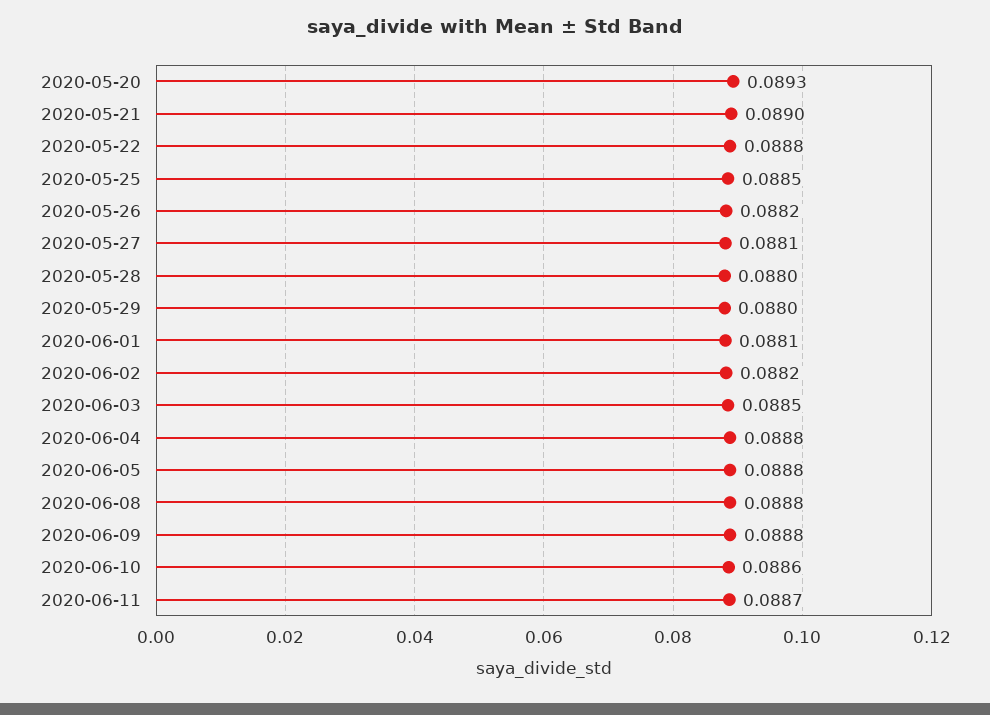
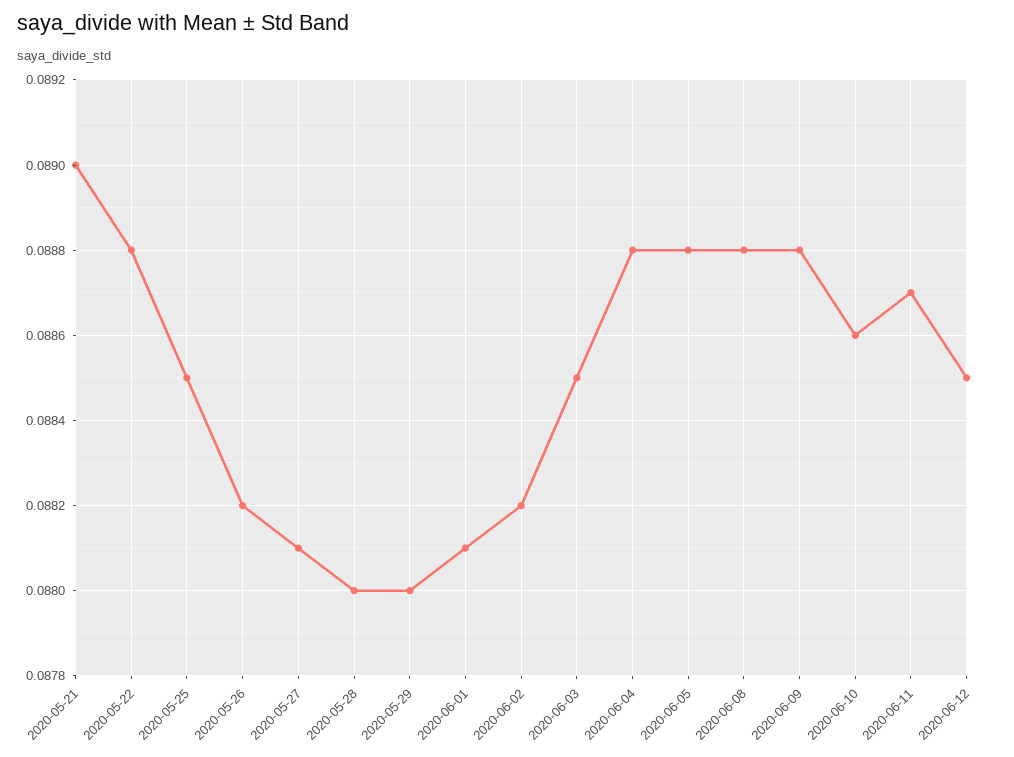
2020-05-20: 0.0893 -> none
2020-06-12: none -> 0.0885

